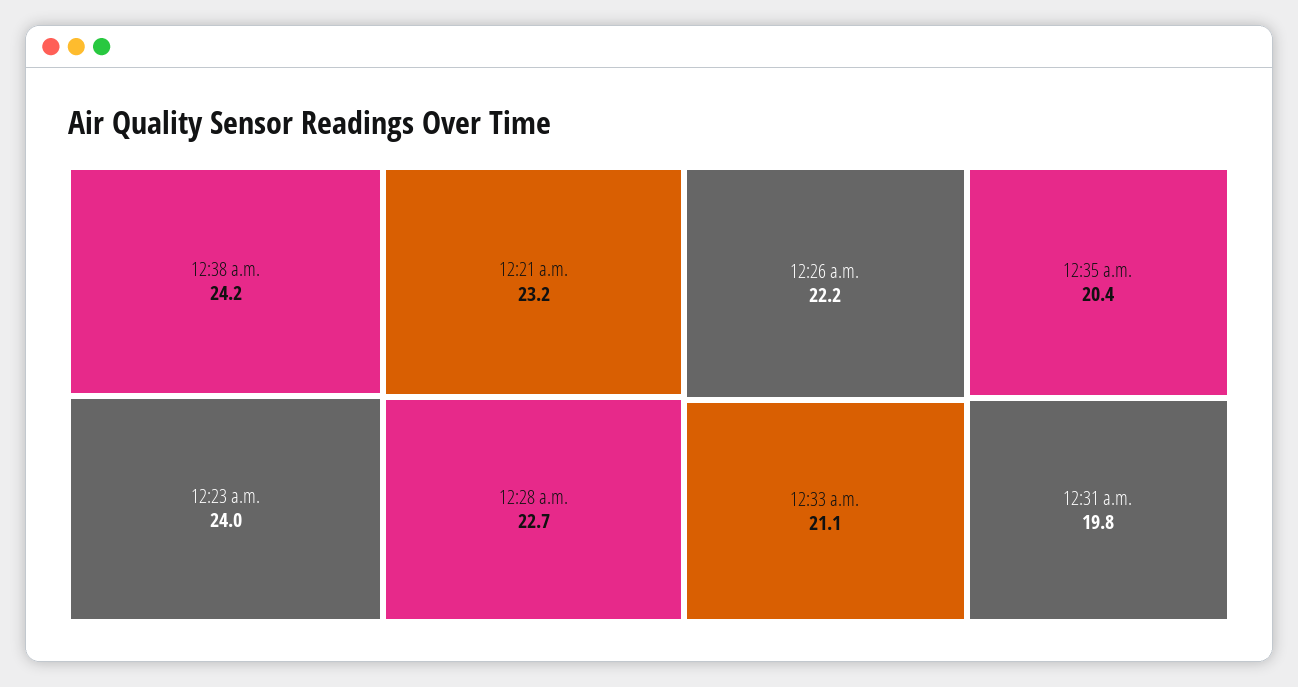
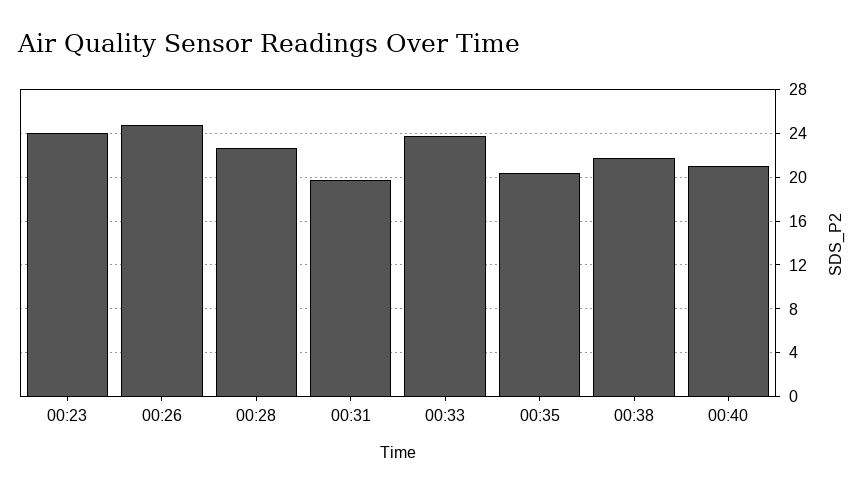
12:38 a.m.: 24.2 -> 22
12:21 a.m.: 23.2 -> none
12:26 a.m.: 22.2 -> 25
12:33 a.m.: 21.1 -> 24
00:40: none -> 21

